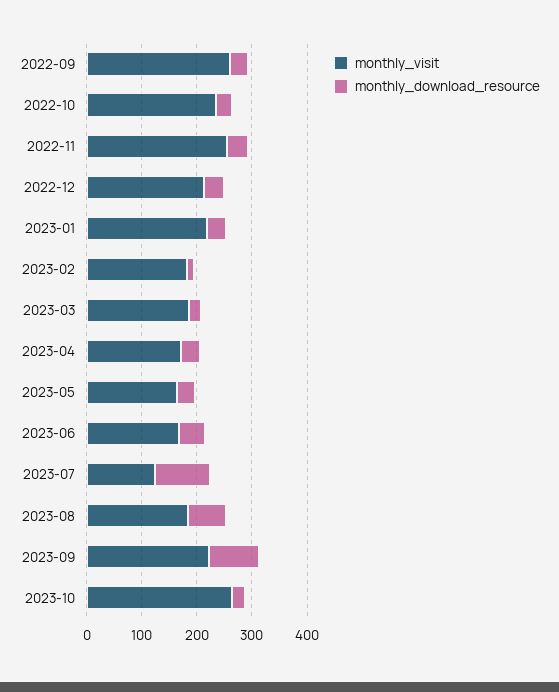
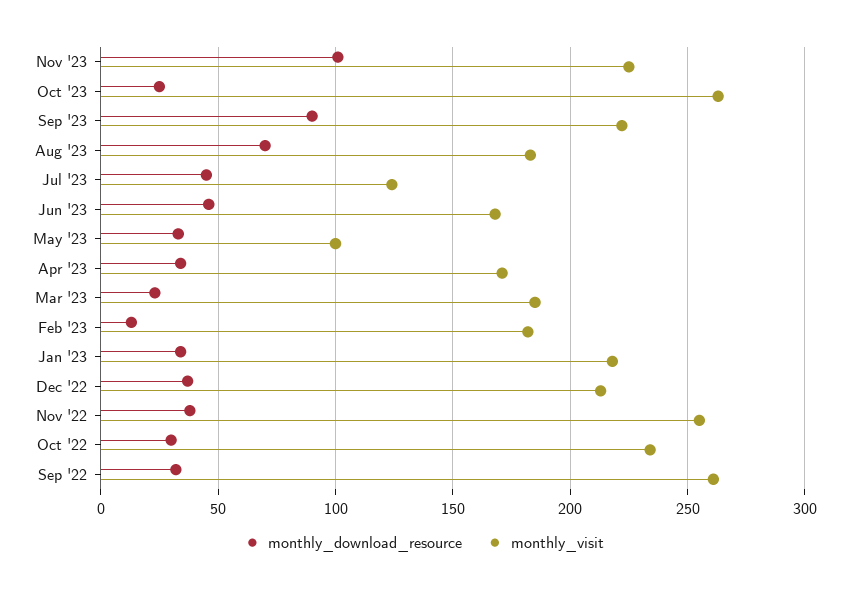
monthly_visit, 2023-05: 160 -> 100
monthly_download_resource, 2023-07: 100 -> 45
monthly_download_resource, Nov '23: none -> 100
monthly_visit, Nov '23: none -> 225

